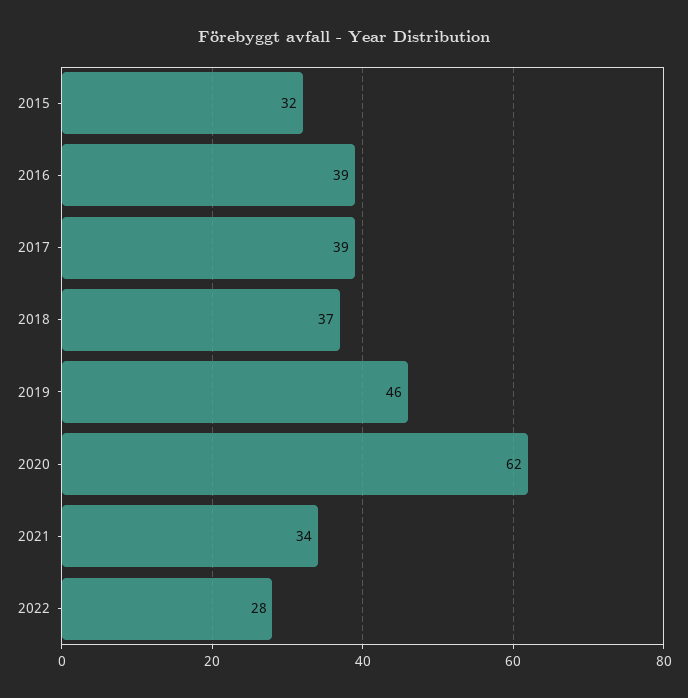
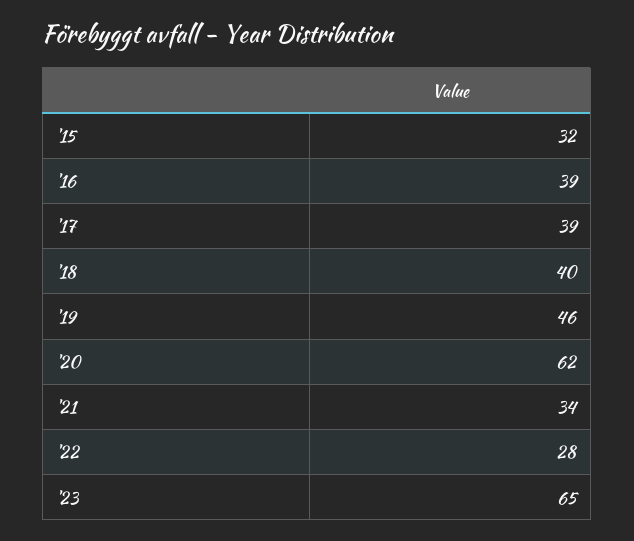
2018: 37 -> 40
'23: none -> 65

